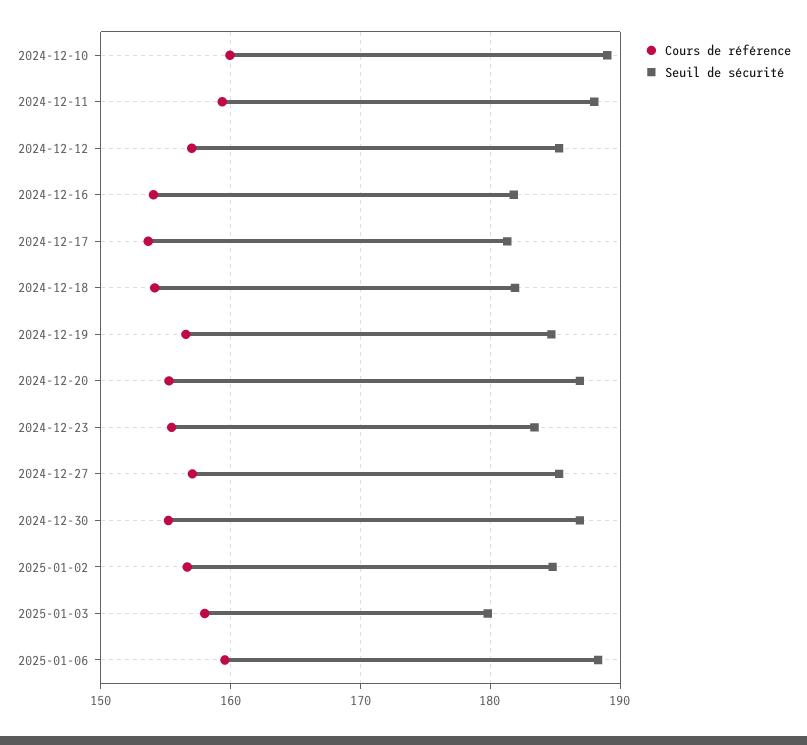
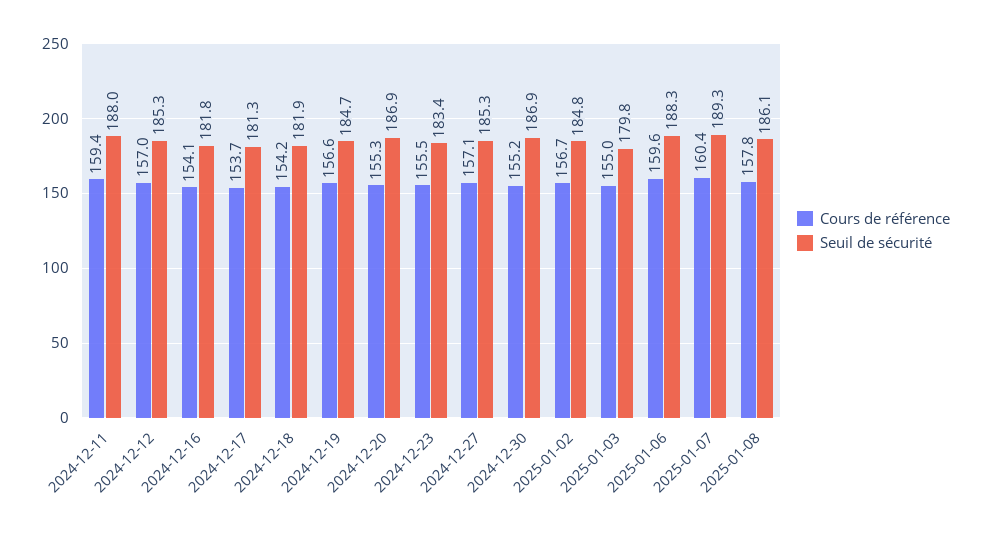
Cours de référence, 2024-12-10: 160 -> none
Seuil de sécurité, 2024-12-10: 189 -> none
Cours de référence, 2025-01-03: 158 -> 155
Cours de référence, 2025-01-07: none -> 160.4
Seuil de sécurité, 2025-01-07: none -> 189.3
Cours de référence, 2025-01-08: none -> 157.8
Seuil de sécurité, 2025-01-08: none -> 186.1

